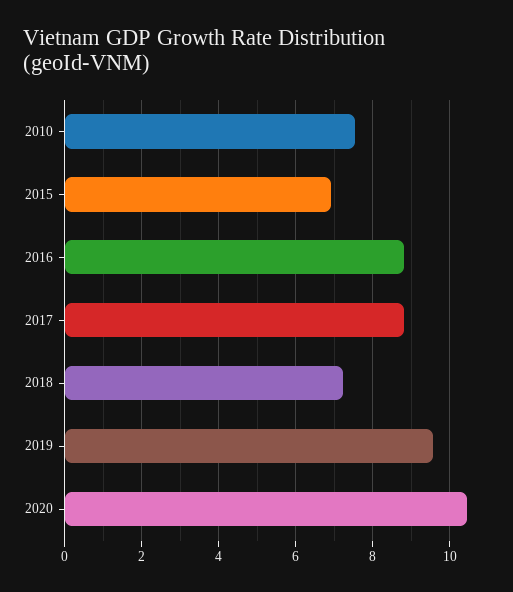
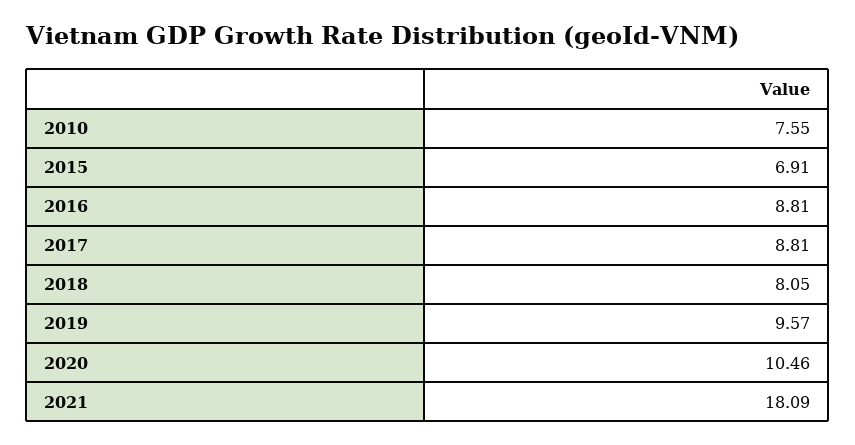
2018: 7.2 -> 8.05
2021: none -> 18.09

